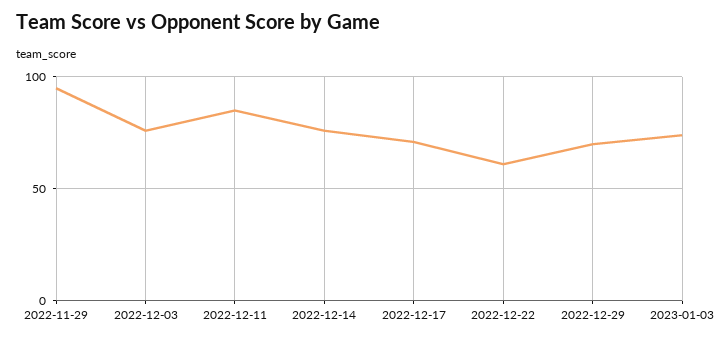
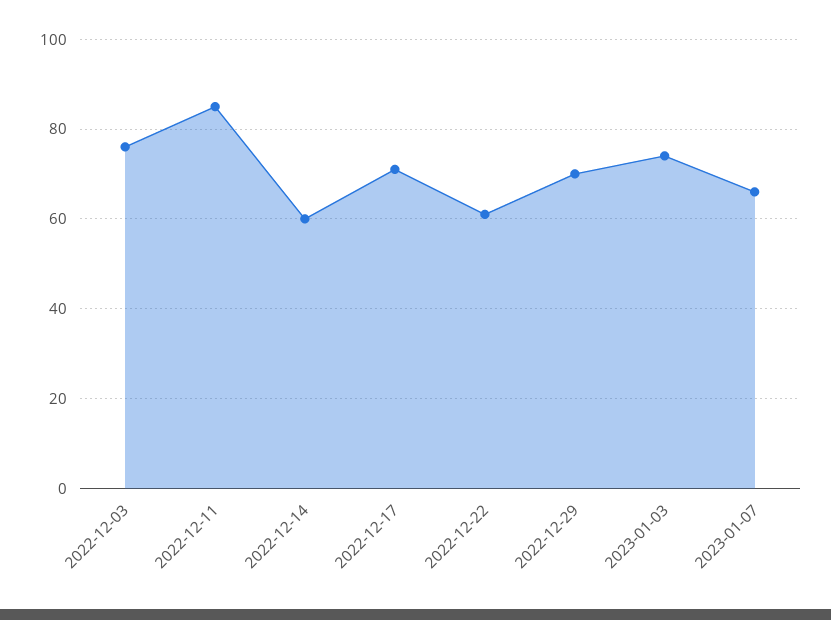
2022-11-29: 95 -> none
2022-12-14: 75 -> 60
2023-01-07: none -> 65

